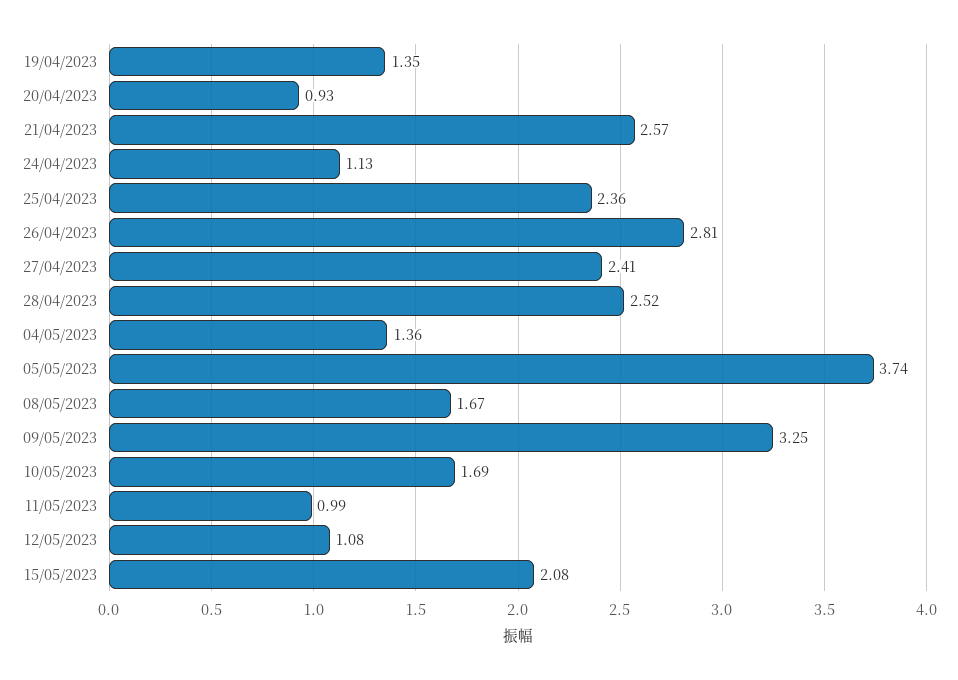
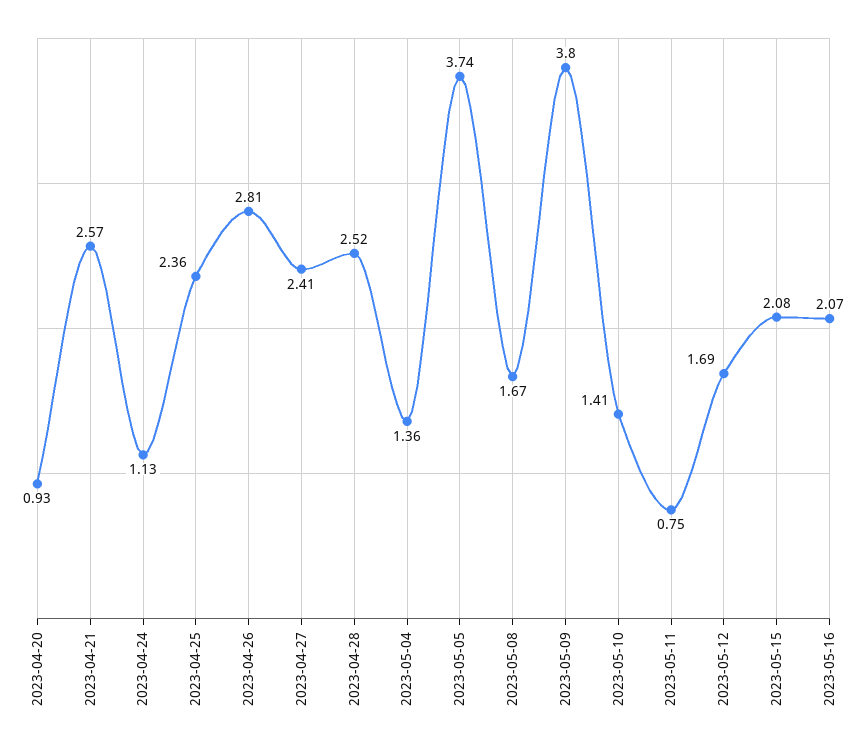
19/04/2023: 1.35 -> none
09/05/2023: 3.25 -> 3.8
10/05/2023: 1.69 -> 1.41
11/05/2023: 0.99 -> 0.75
12/05/2023: 1.08 -> 1.69
2023-05-16: none -> 2.07

